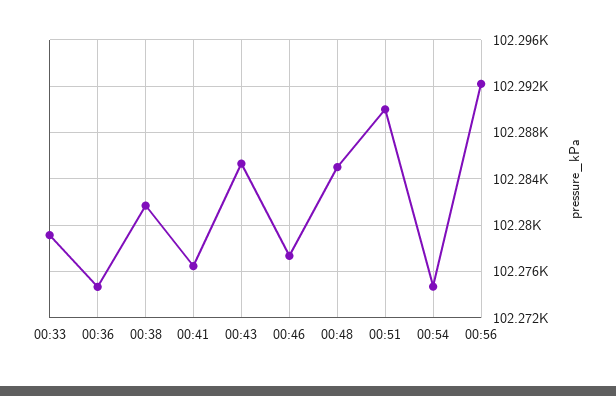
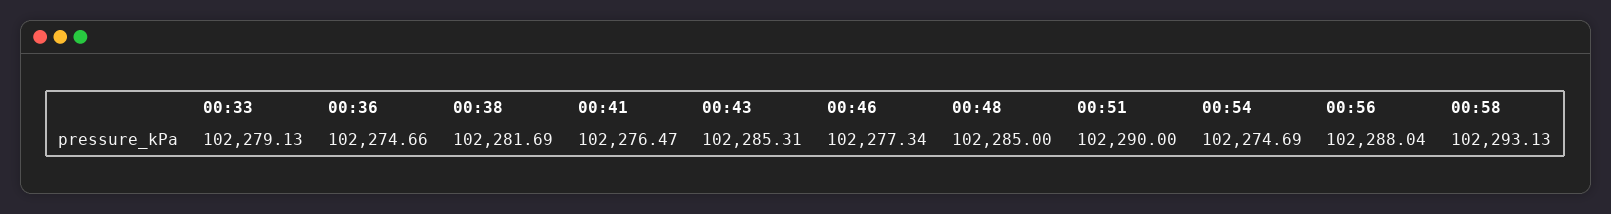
00:56: 102292 -> 102288.04
00:58: none -> 102293.13

